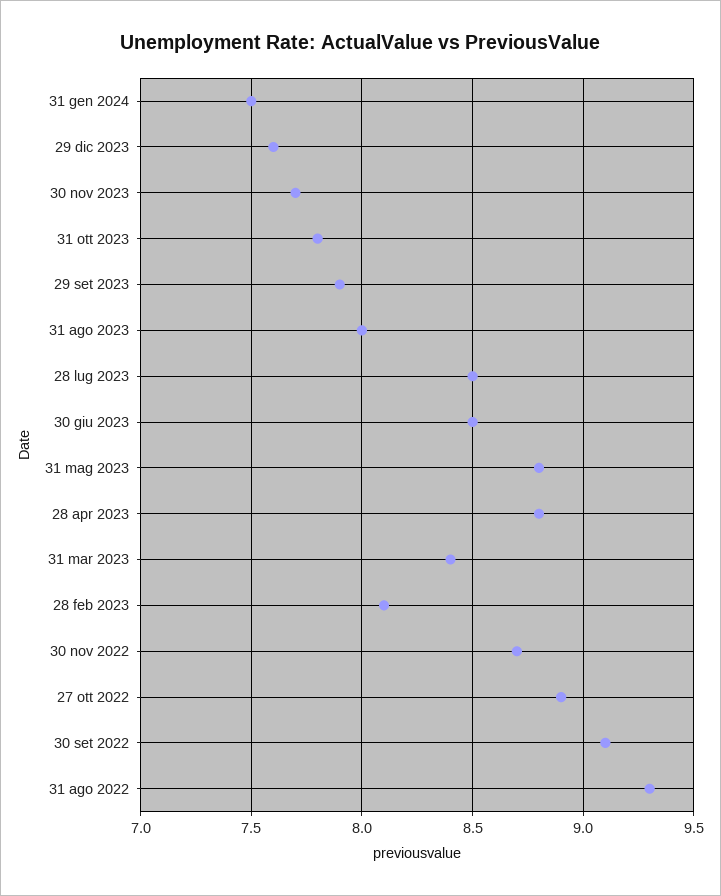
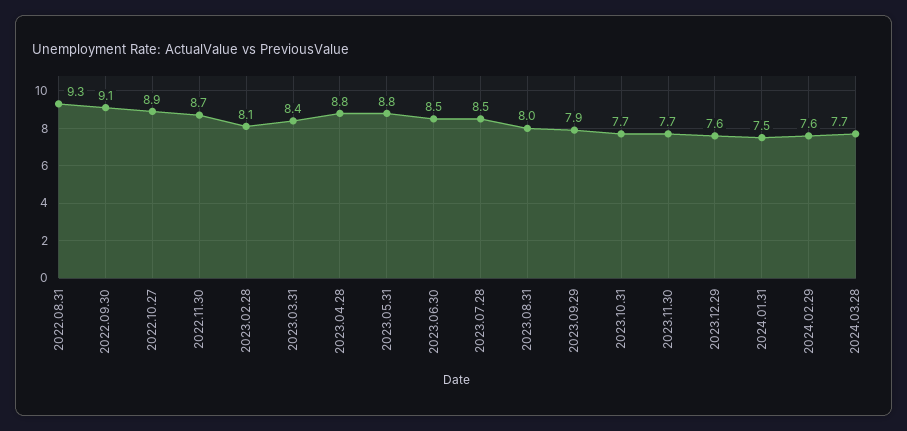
31 ott 2023: 7.8 -> 7.7
2024.02.29: none -> 7.6
2024.03.28: none -> 7.7

